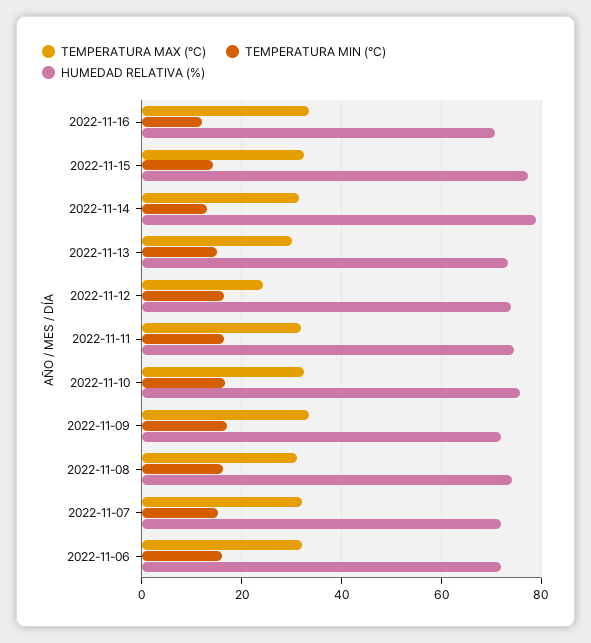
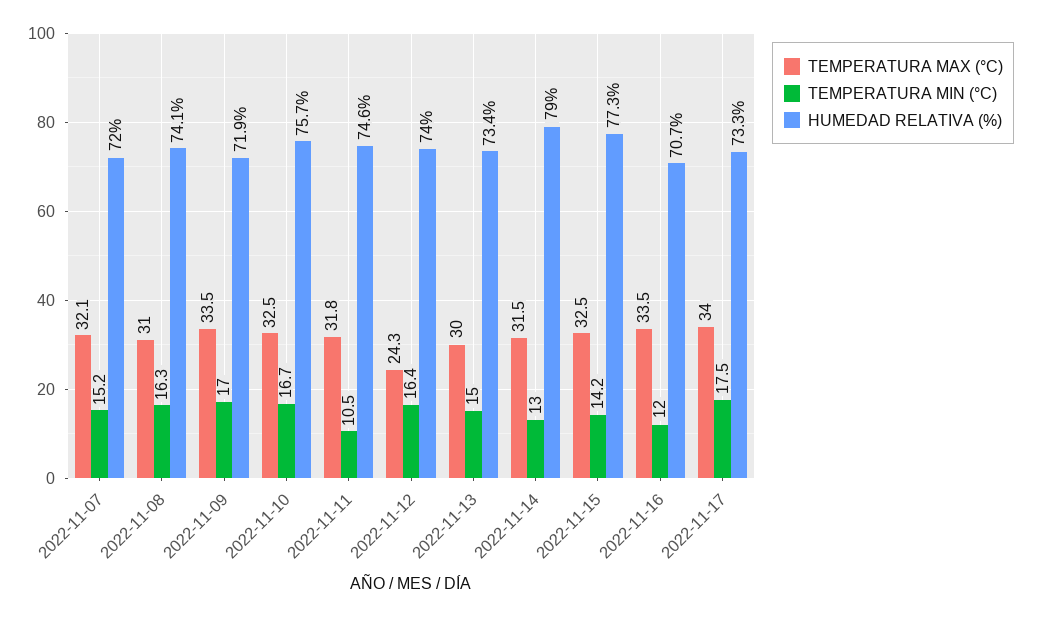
TEMPERATURA MIN (°C), 2022-11-11: 16 -> 10.5
TEMPERATURA MAX (°C), 2022-11-06: 32 -> none
TEMPERATURA MIN (°C), 2022-11-06: 16 -> none
HUMEDAD RELATIVA (%), 2022-11-06: 72 -> none
TEMPERATURA MAX (°C), 2022-11-17: none -> 34
TEMPERATURA MIN (°C), 2022-11-17: none -> 17.5
HUMEDAD RELATIVA (%), 2022-11-17: none -> 73.3

